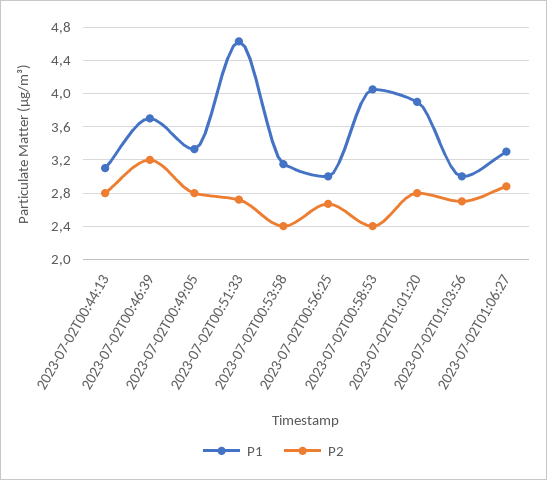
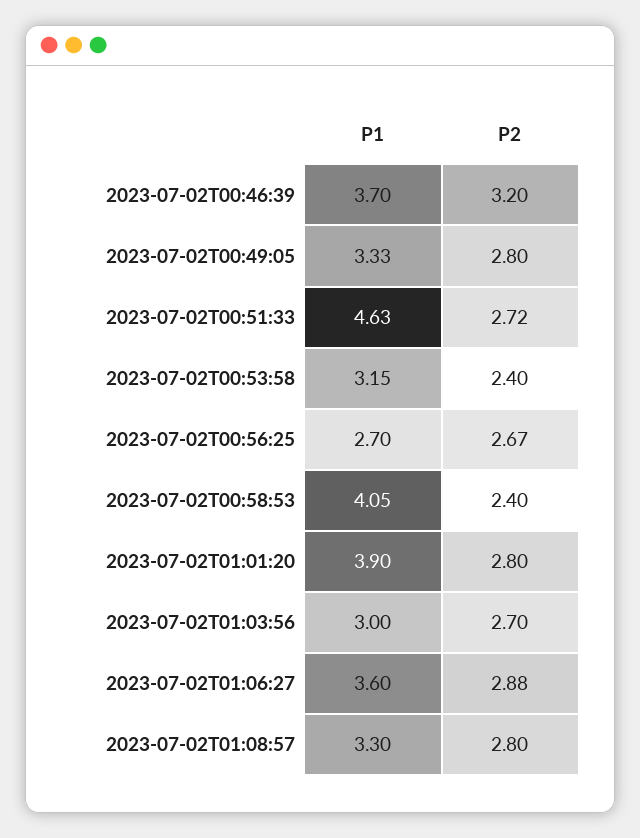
P1, 2023-07-02T00:44:13: 3.1 -> none
P2, 2023-07-02T00:44:13: 2.8 -> none
P1, 2023-07-02T00:56:25: 3 -> 2.7
P1, 2023-07-02T01:06:27: 3.3 -> 3.6
P1, 2023-07-02T01:08:57: none -> 3.3
P2, 2023-07-02T01:08:57: none -> 2.8

